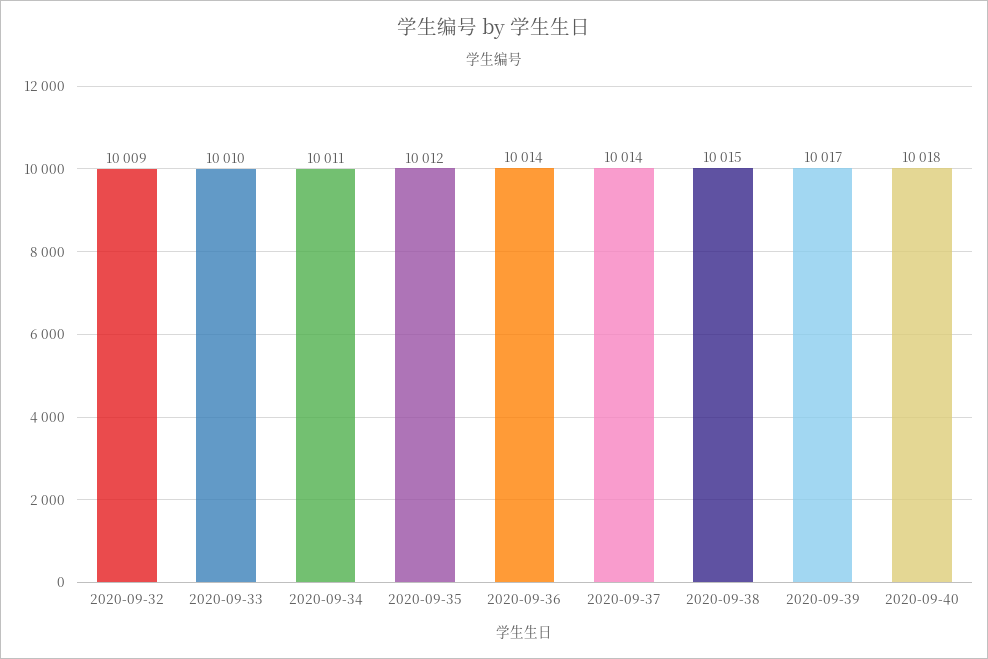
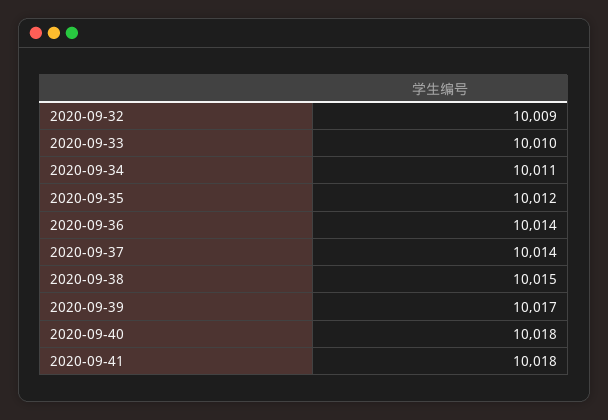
2020-09-41: none -> 10018

